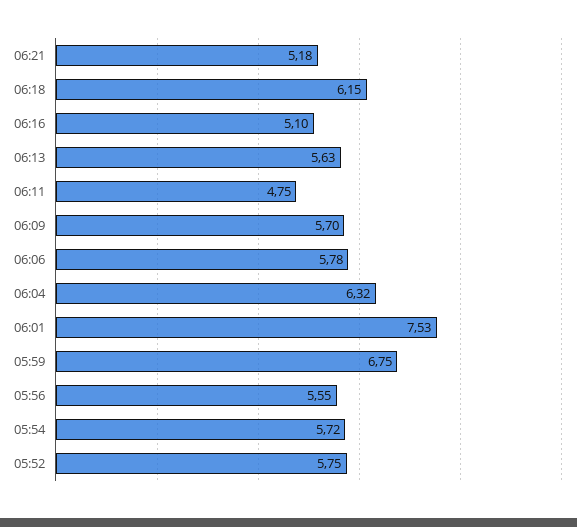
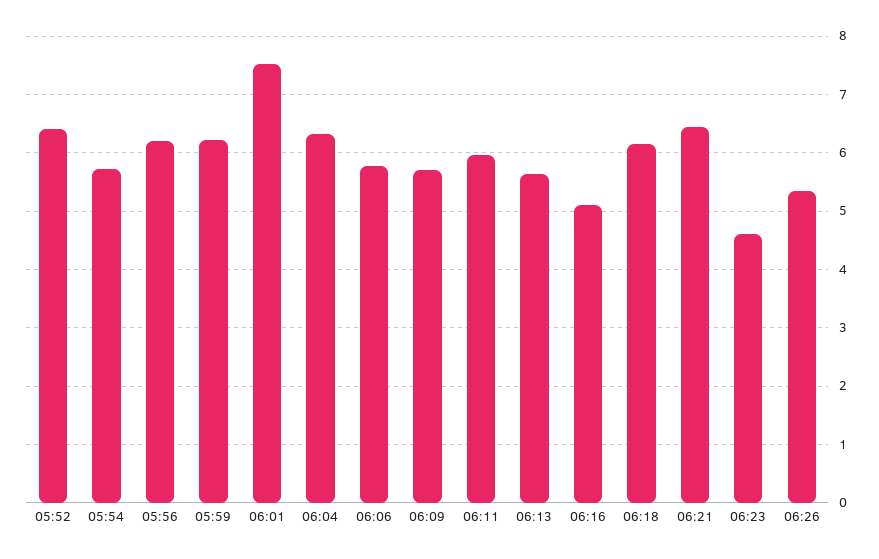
06:21: 5.18 -> 6.4
06:11: 4.75 -> 6
05:59: 6.75 -> 6.2
05:56: 5.55 -> 6.2
05:52: 5.75 -> 6.4
06:23: none -> 4.6
06:26: none -> 5.4

